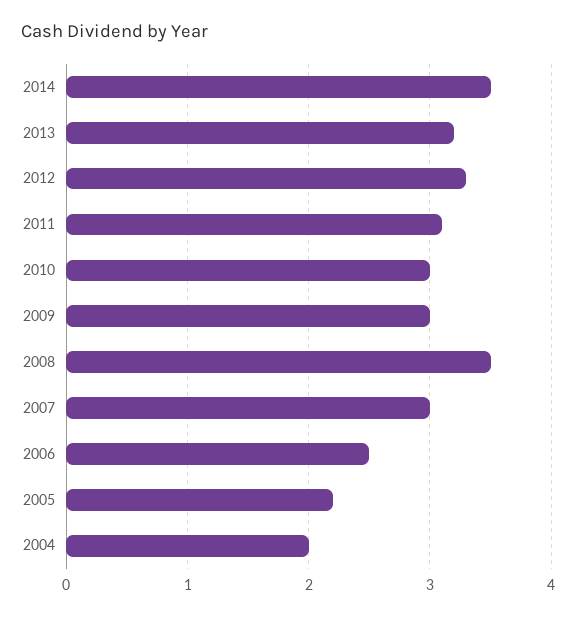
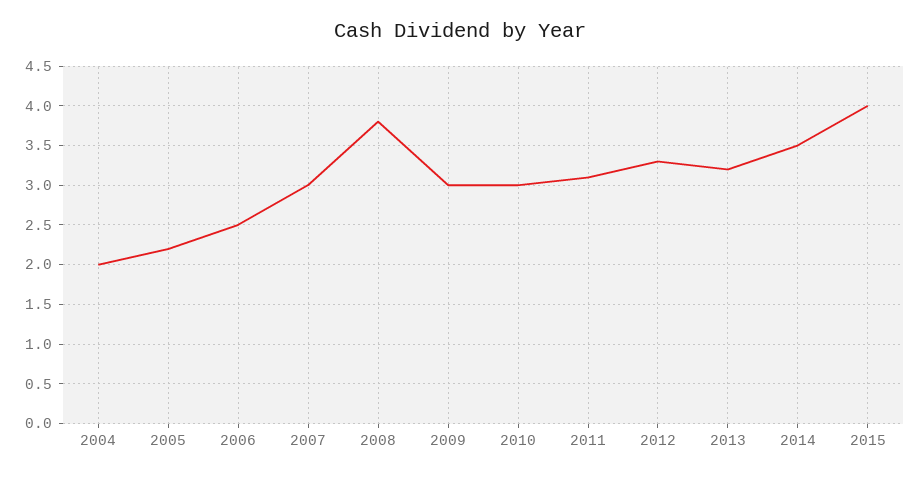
2008: 3.5 -> 3.8
2015: none -> 4

